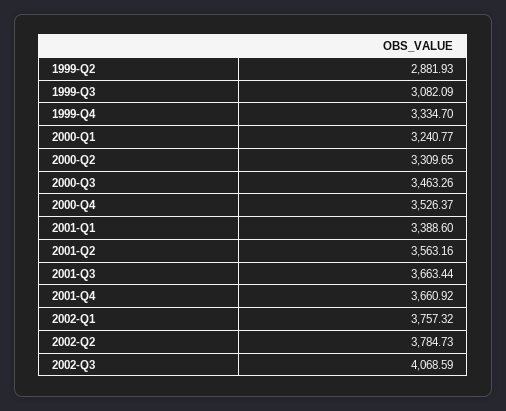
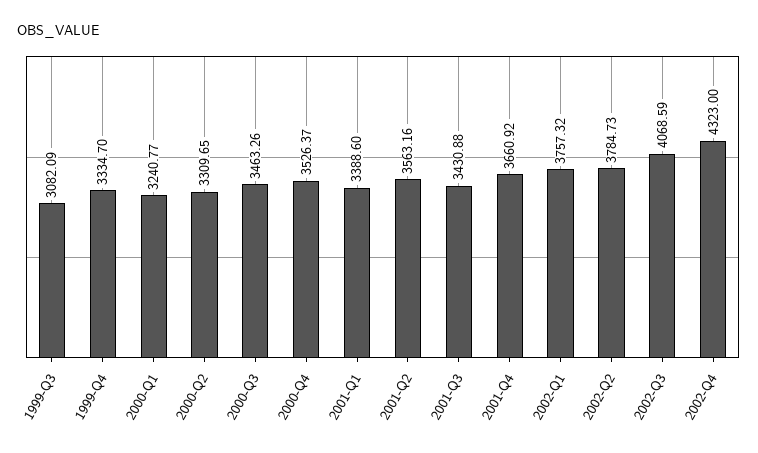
1999-Q2: 2881.93 -> none
2001-Q3: 3663.44 -> 3430.88
2002-Q4: none -> 4323

